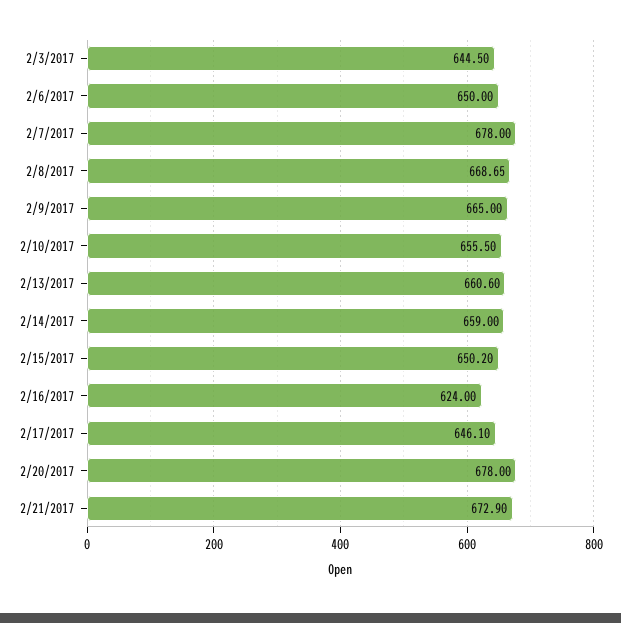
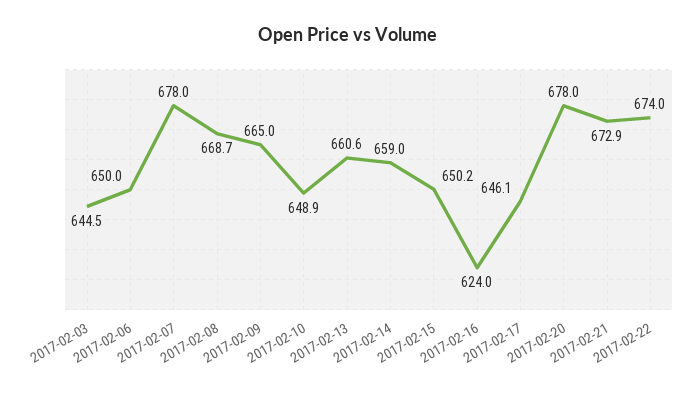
2/10/2017: 655.5 -> 648.9
2017-02-22: none -> 674

